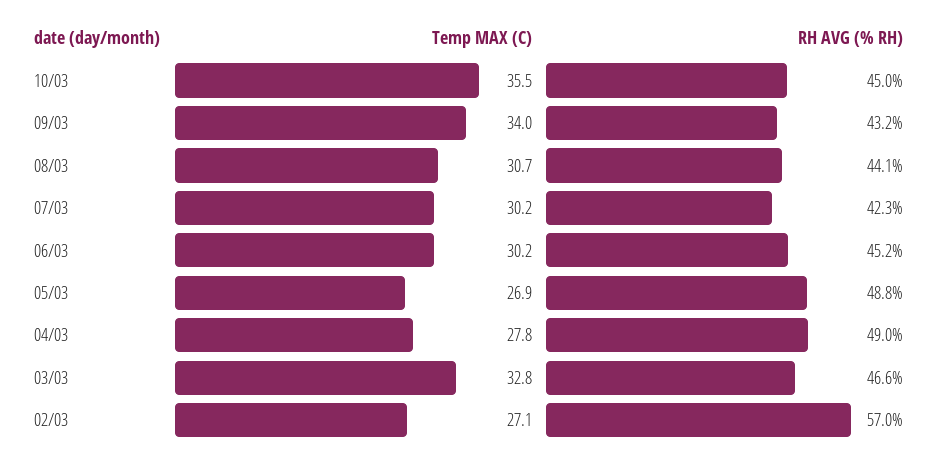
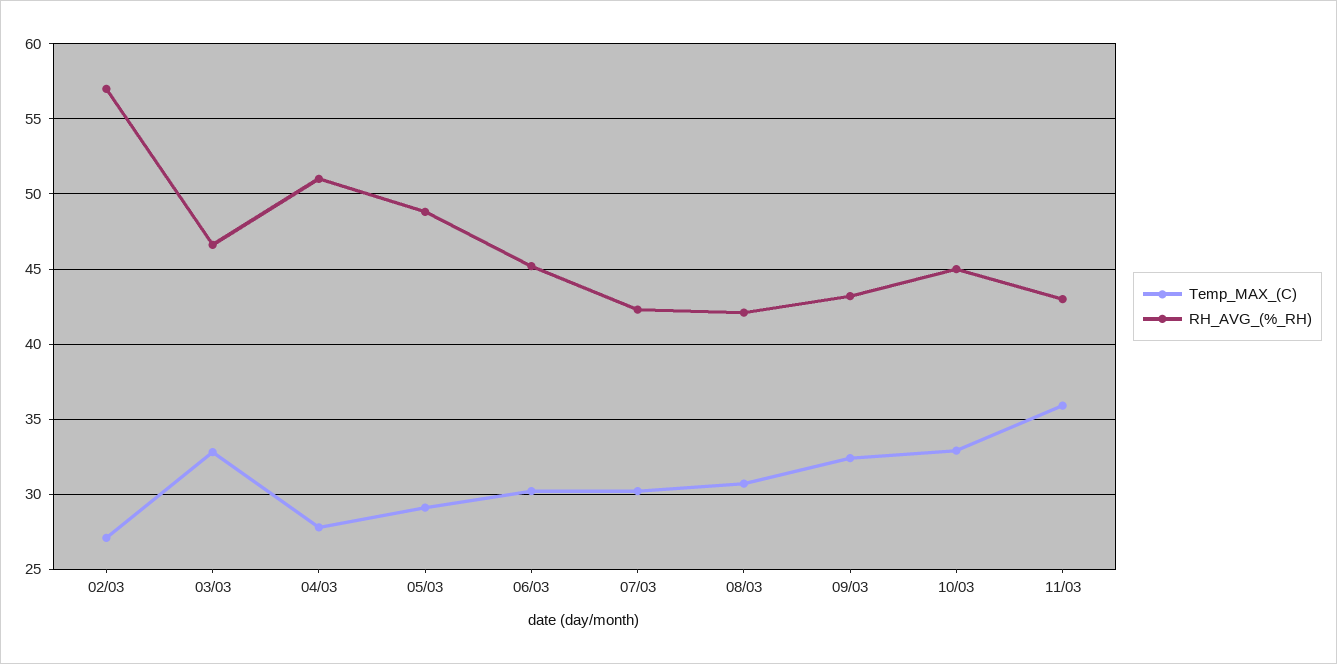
Temp MAX (C), 10/03: 35.5 -> 33
Temp MAX (C), 09/03: 34 -> 32.5
RH AVG (% RH), 08/03: 44.1 -> 42
Temp MAX (C), 05/03: 26.9 -> 29
RH AVG (% RH), 04/03: 49 -> 51
Temp MAX (C), 11/03: none -> 36
RH AVG (% RH), 11/03: none -> 43

